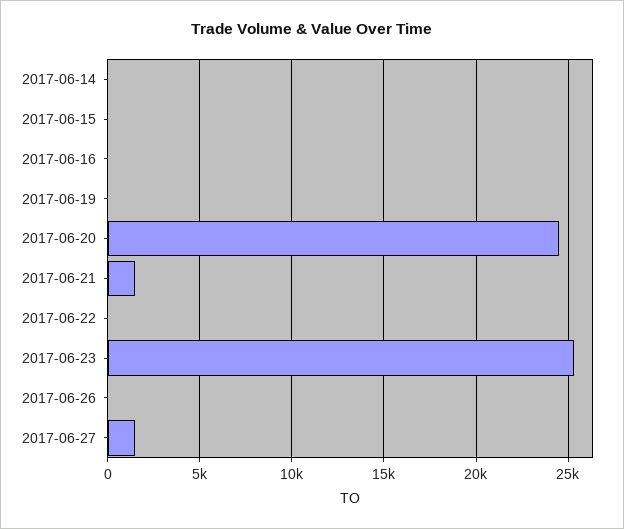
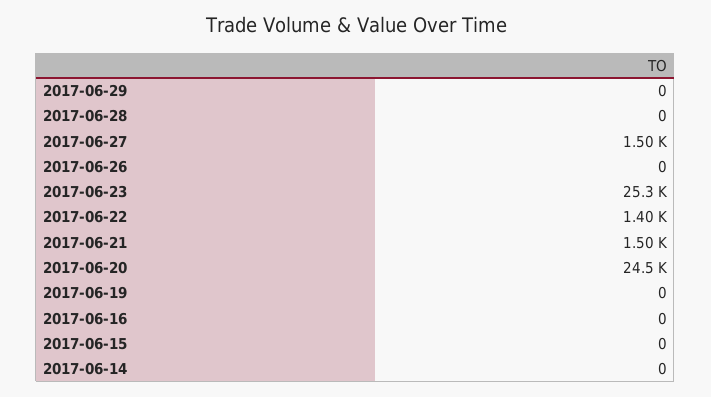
2017-06-22: 0 -> 1400
2017-06-29: none -> 0
2017-06-28: none -> 0

